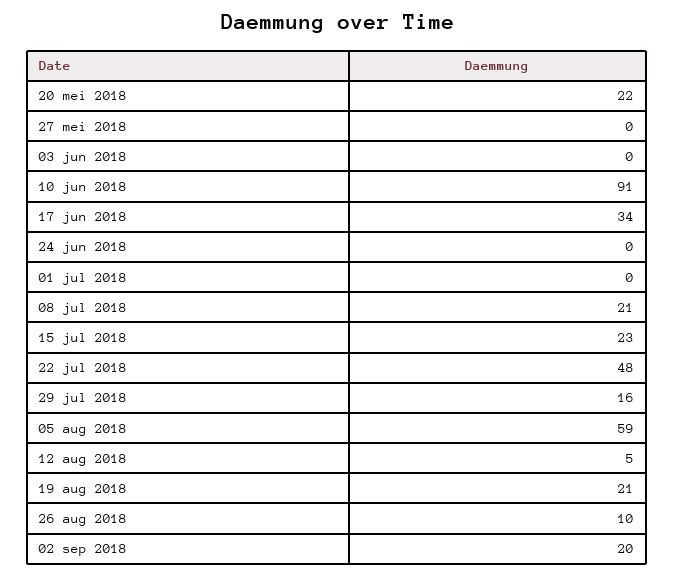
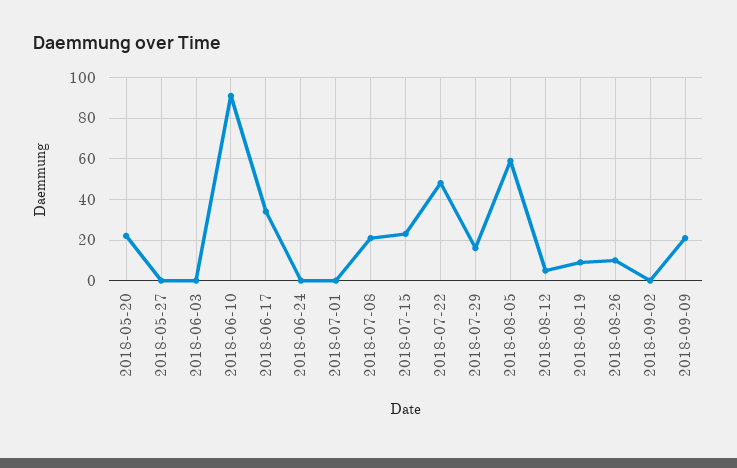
19 aug 2018: 21 -> 10
02 sep 2018: 20 -> 0
2018-09-09: none -> 20

